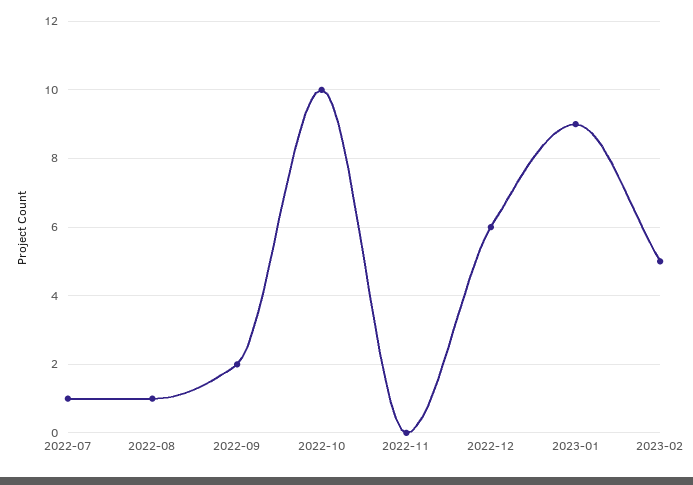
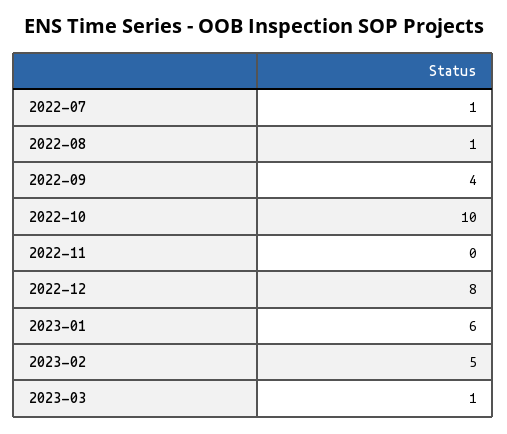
2022-09: 2 -> 4
2022-12: 6 -> 8
2023-01: 9 -> 6
2023-03: none -> 1

